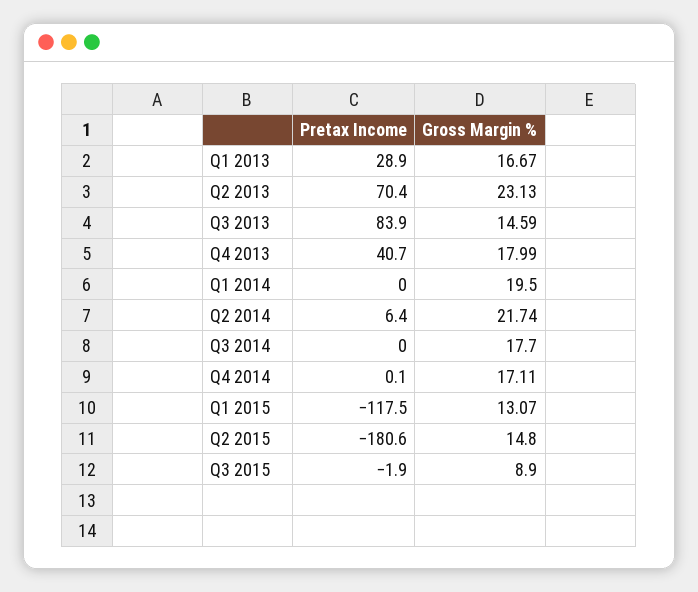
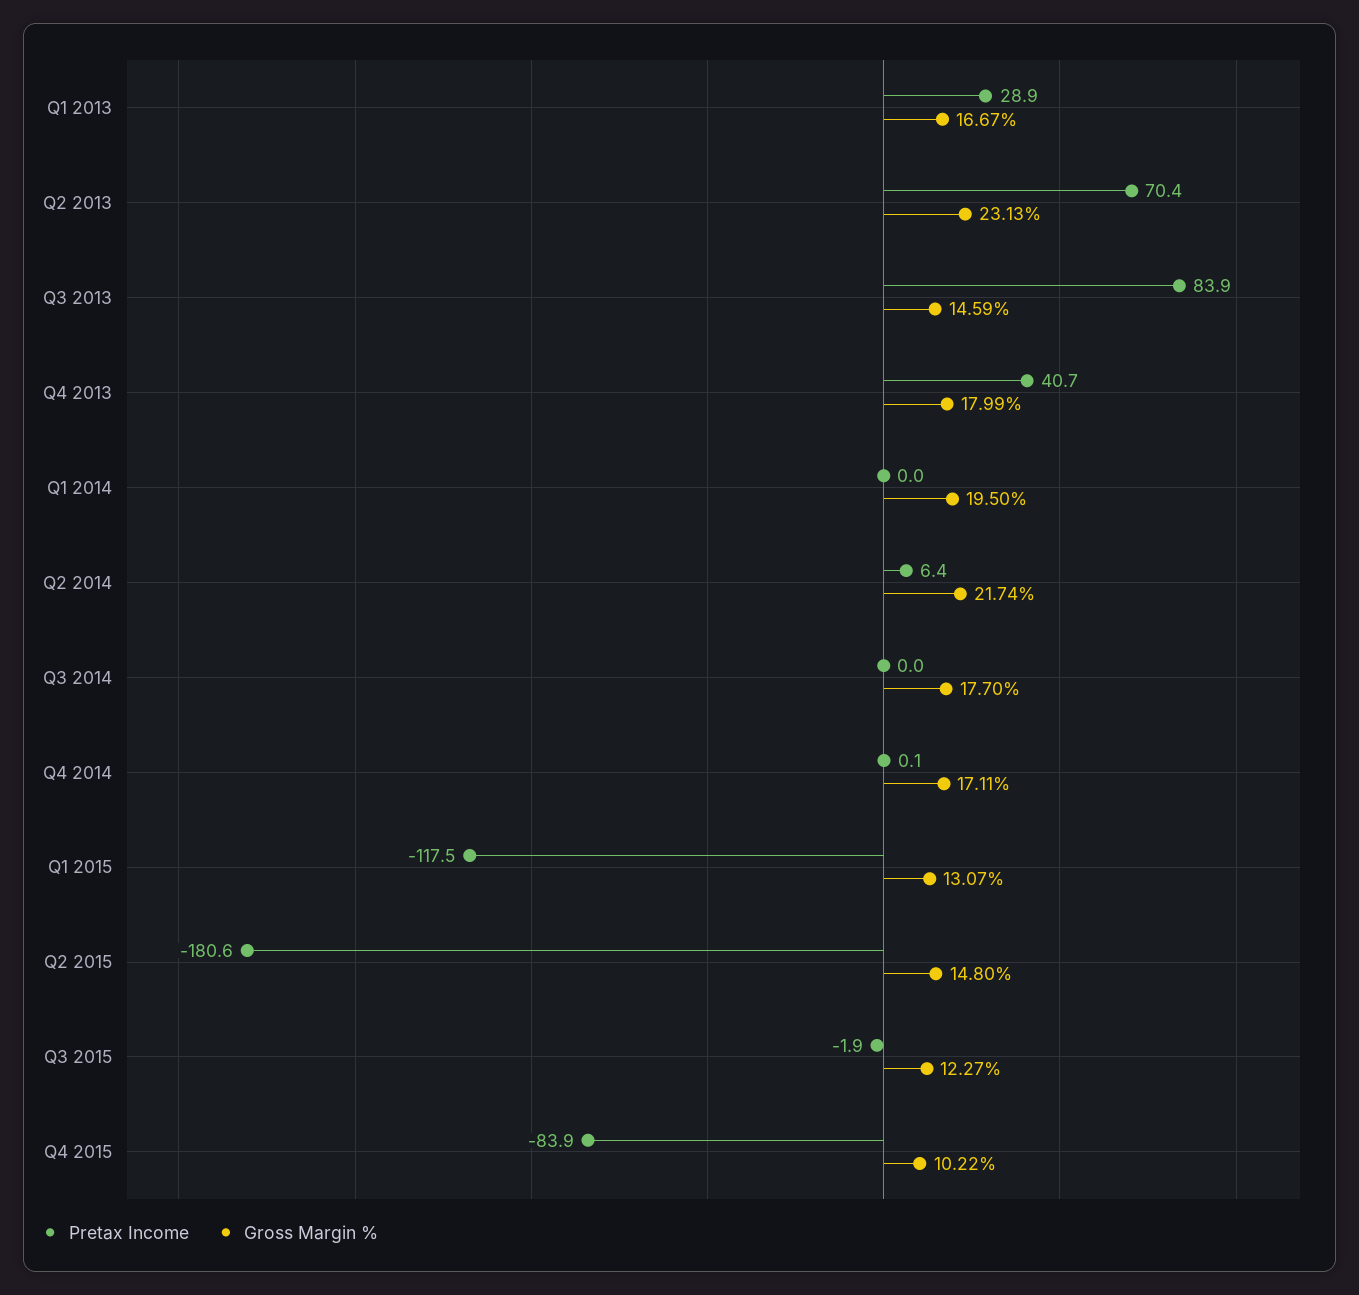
Gross Margin %, Q3 2015: 8.9 -> 12.27
Pretax Income, Q4 2015: none -> -83.9
Gross Margin %, Q4 2015: none -> 10.22

